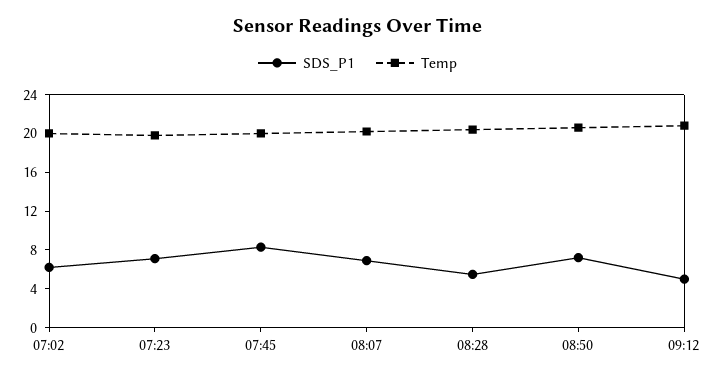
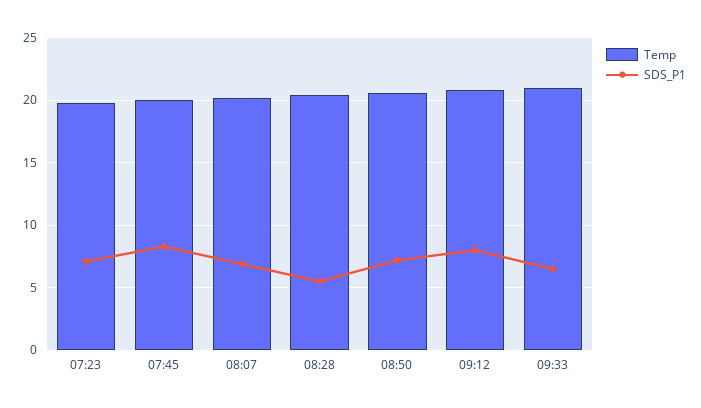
SDS_P1, 07:02: 6 -> none
Temp, 07:02: 20 -> none
SDS_P1, 09:12: 5 -> 8
Temp, 09:33: none -> 21
SDS_P1, 09:33: none -> 6.5

